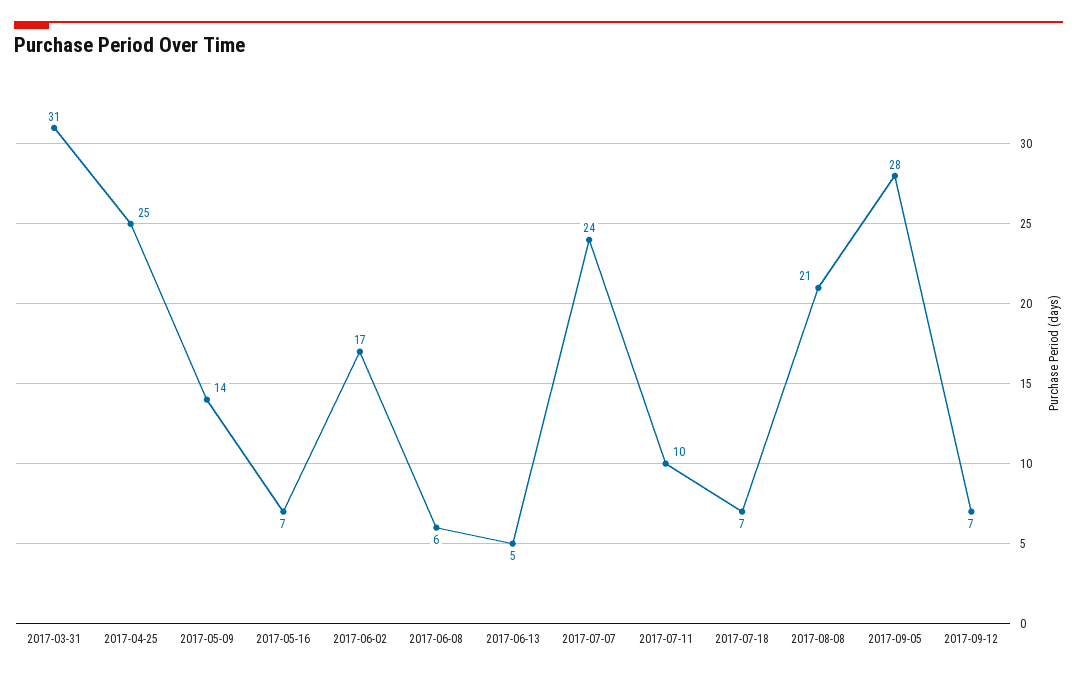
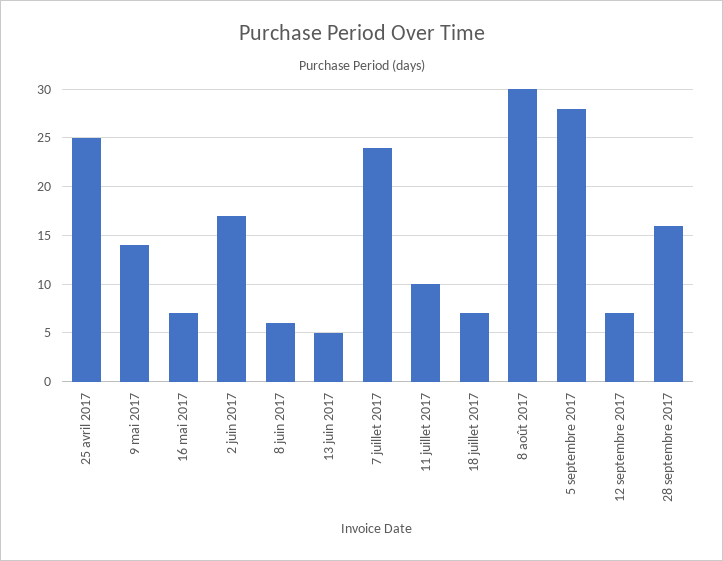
2017-03-31: 31 -> none
2017-08-08: 21 -> 30
28 septembre 2017: none -> 16

